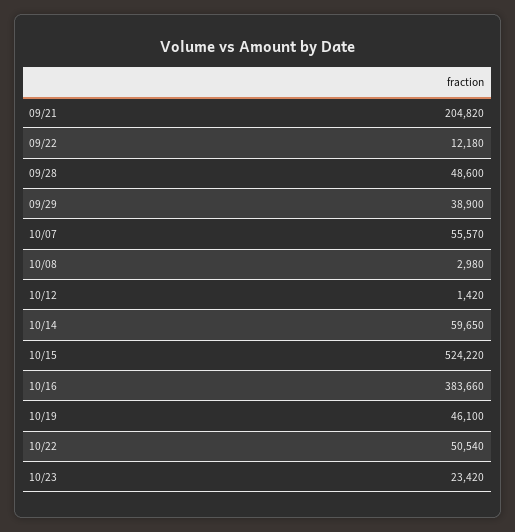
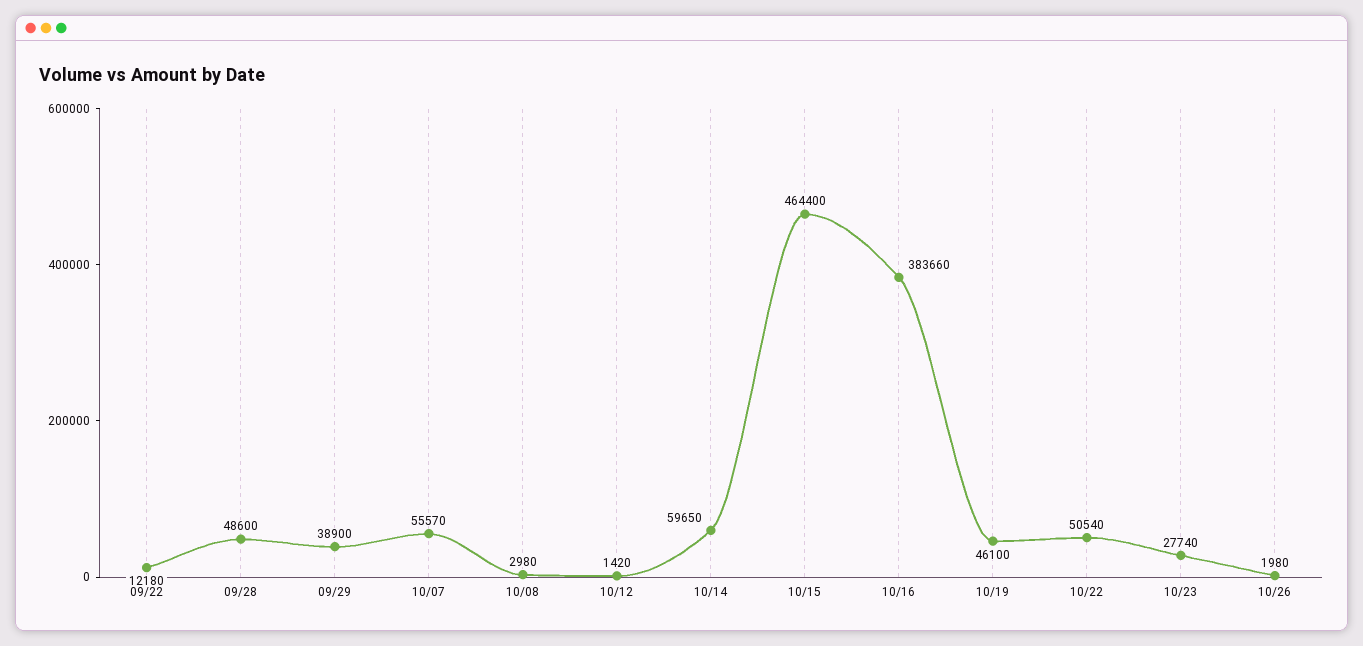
09/21: 204820 -> none
10/15: 524220 -> 464400
10/23: 23420 -> 27740
10/26: none -> 1980

